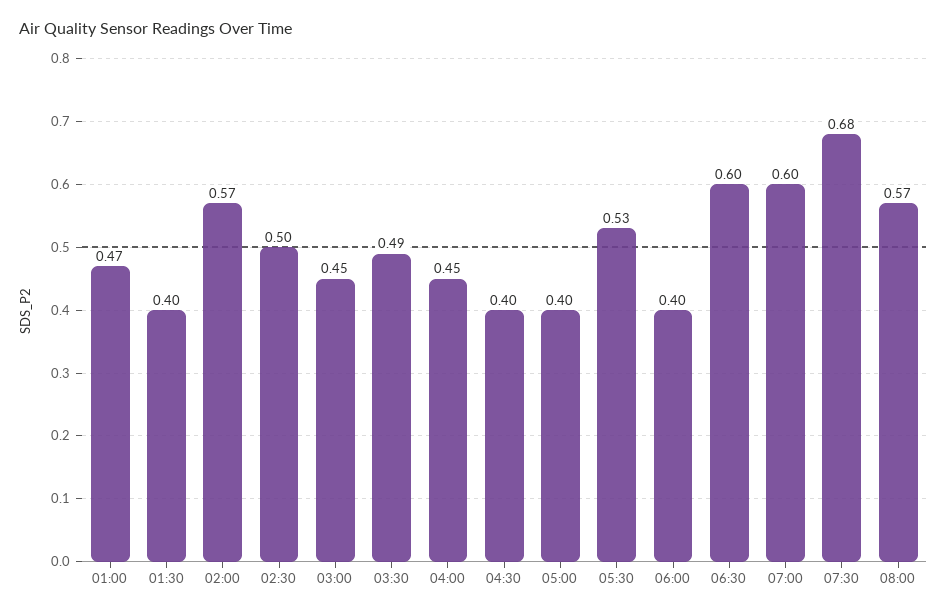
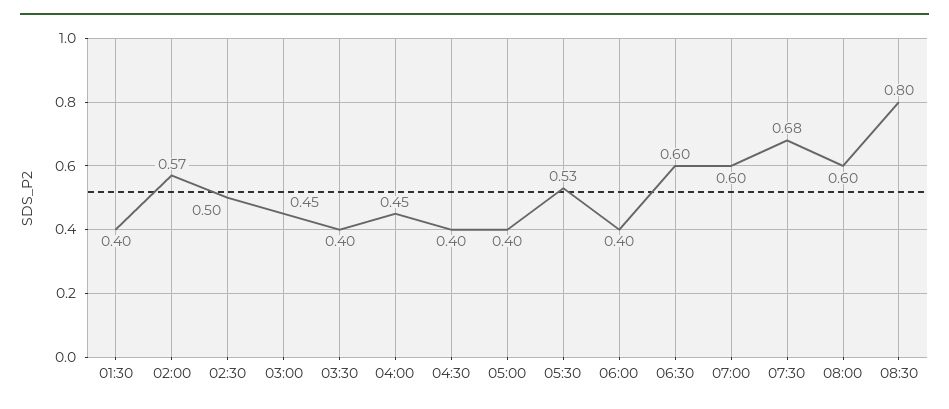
01:00: 0.47 -> none
03:30: 0.49 -> 0.4
08:00: 0.57 -> 0.6
08:30: none -> 0.8

